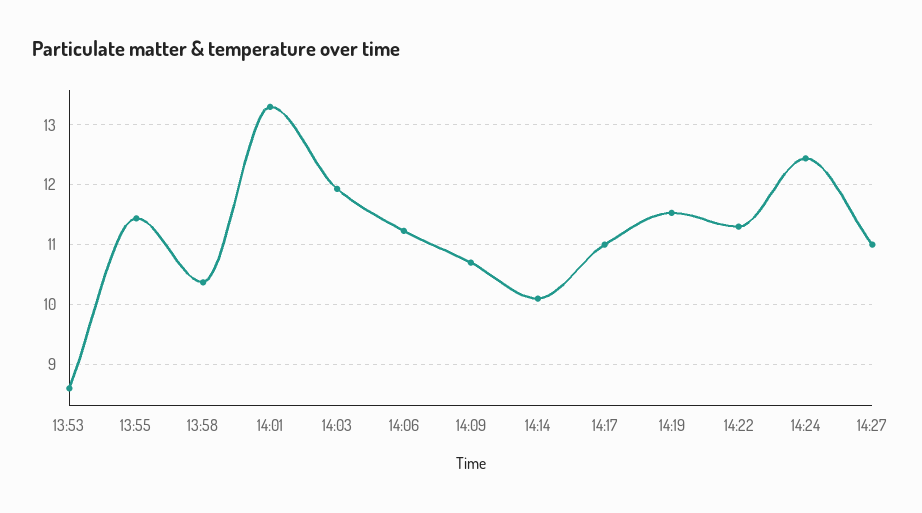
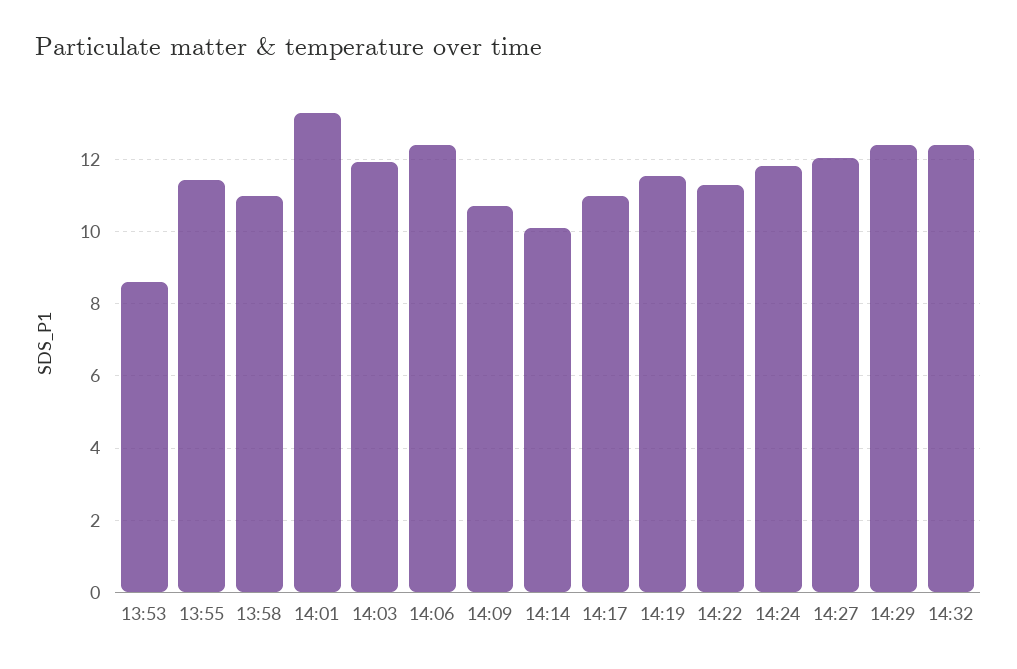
13:58: 10.4 -> 11
14:06: 11.2 -> 12.4
14:24: 12.4 -> 11.8
14:27: 11 -> 12
14:29: none -> 12.4
14:32: none -> 12.4

